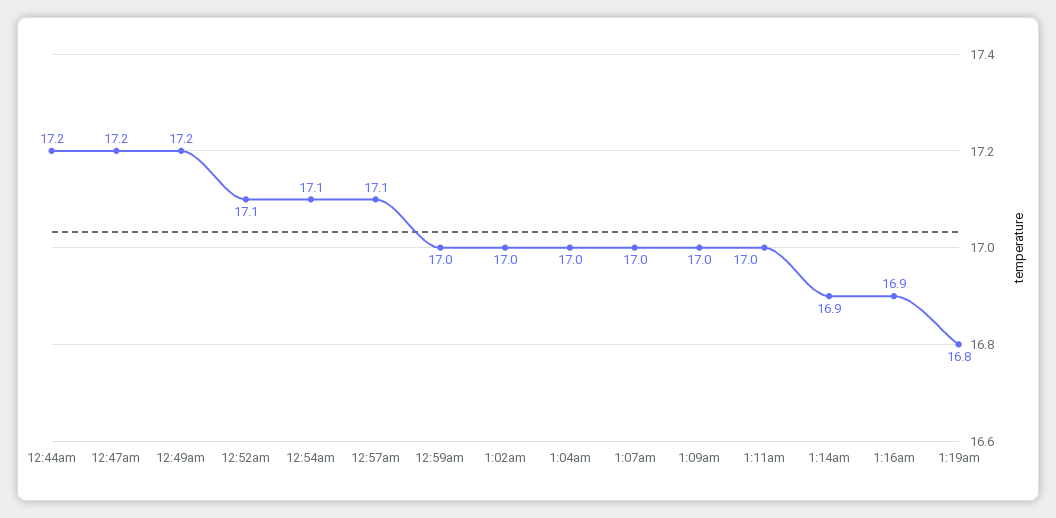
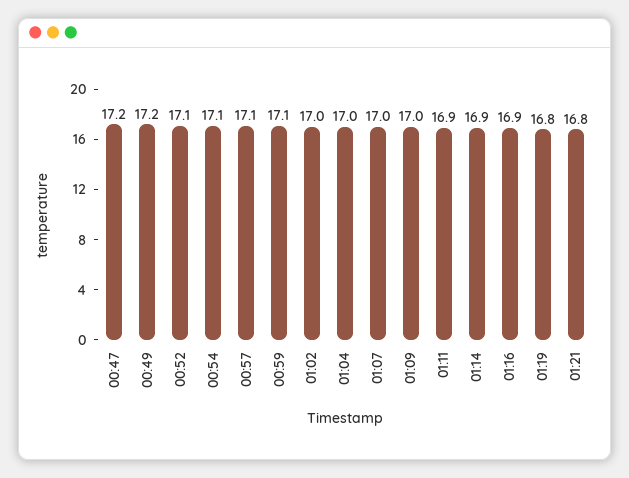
12:44am: 17.2 -> none
12:59am: 17 -> 17.1
1:11am: 17 -> 16.9
01:21: none -> 16.8

